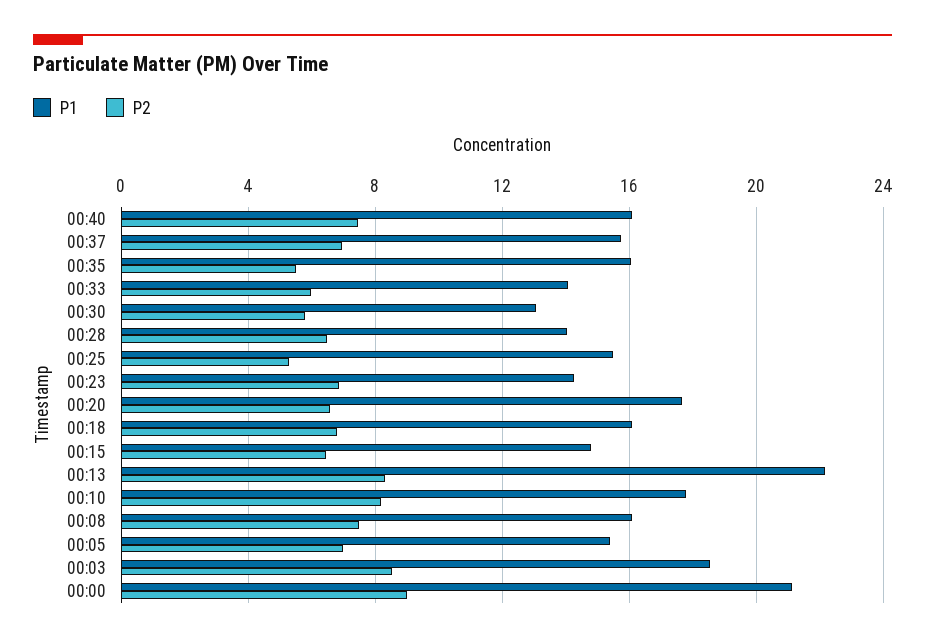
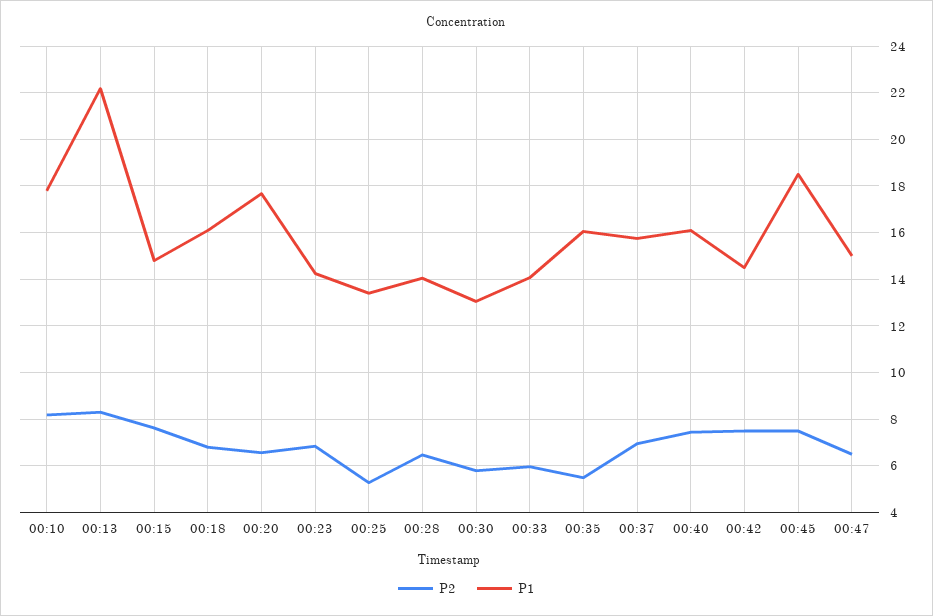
P1, 00:25: 15.5 -> 13.5
P2, 00:15: 6.5 -> 7.5
P1, 00:08: 16 -> none
P2, 00:08: 7.5 -> none
P1, 00:05: 15.5 -> none
P2, 00:05: 7 -> none
P1, 00:03: 18.5 -> none
P2, 00:03: 8.5 -> none
P1, 00:00: 21 -> none
P2, 00:00: 9 -> none
P2, 00:42: none -> 7.5
P1, 00:42: none -> 14.5
P2, 00:45: none -> 7.5
P1, 00:45: none -> 18.5
P2, 00:47: none -> 6.5
P1, 00:47: none -> 15

